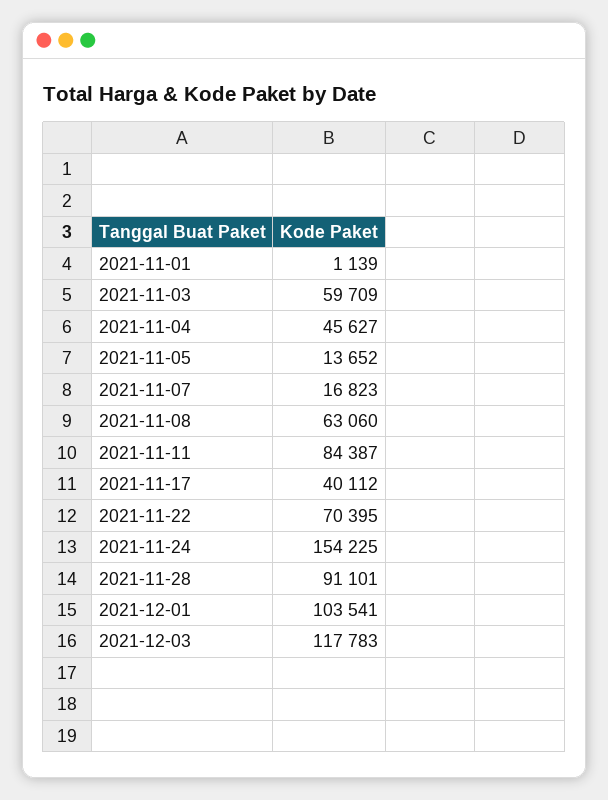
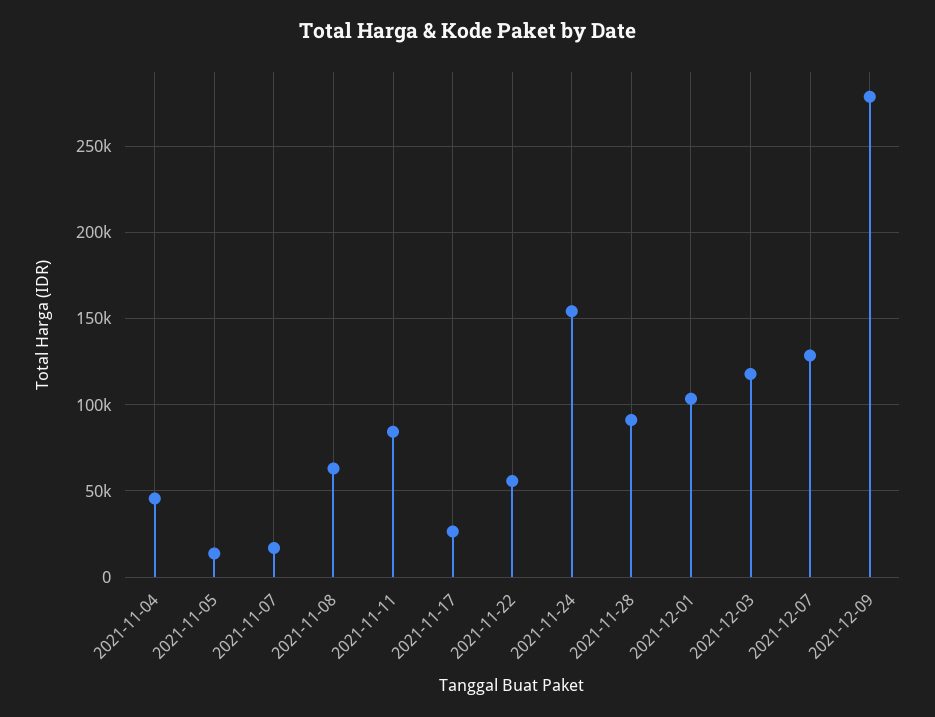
2021-11-01: 1139 -> none
2021-11-03: 59709 -> none
2021-11-17: 40112 -> 25000
2021-11-22: 70395 -> 55000
2021-12-07: none -> 130000
2021-12-09: none -> 280000

